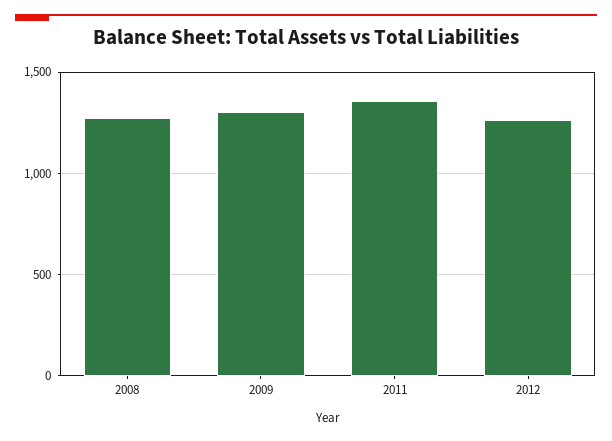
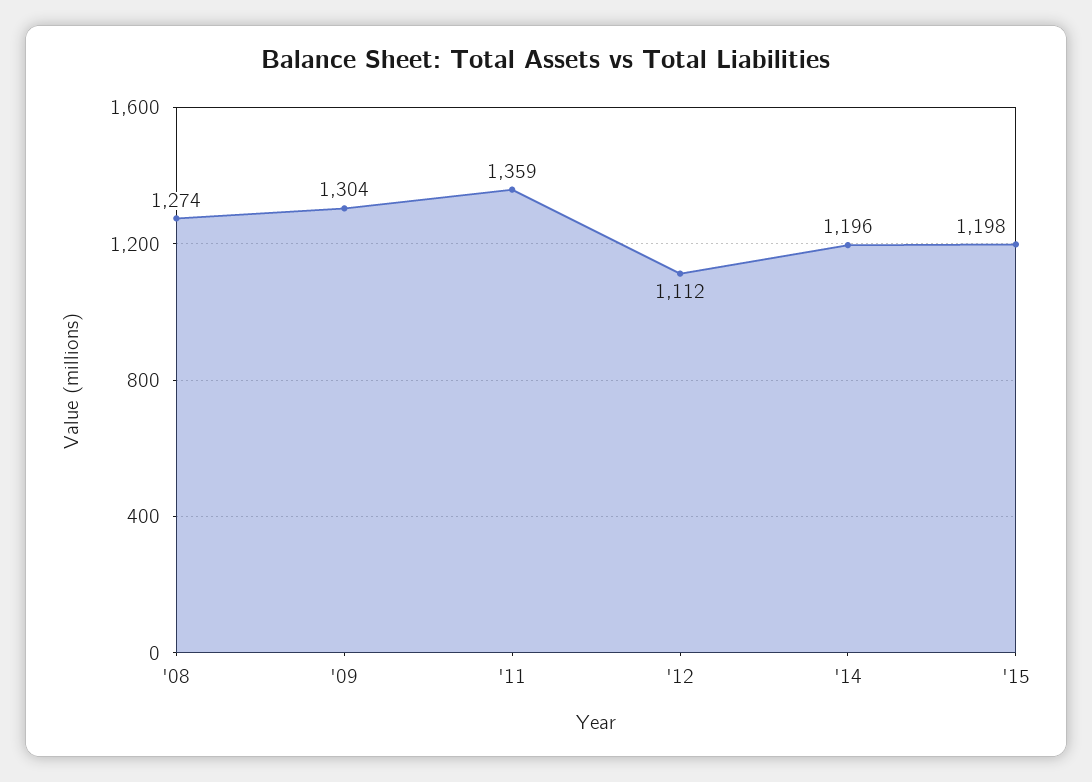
2012: 1250 -> 1112
'14: none -> 1196
'15: none -> 1198

